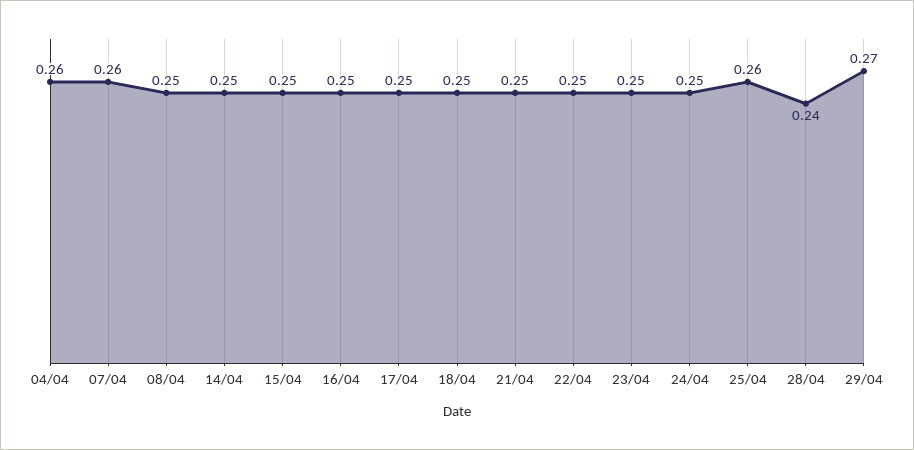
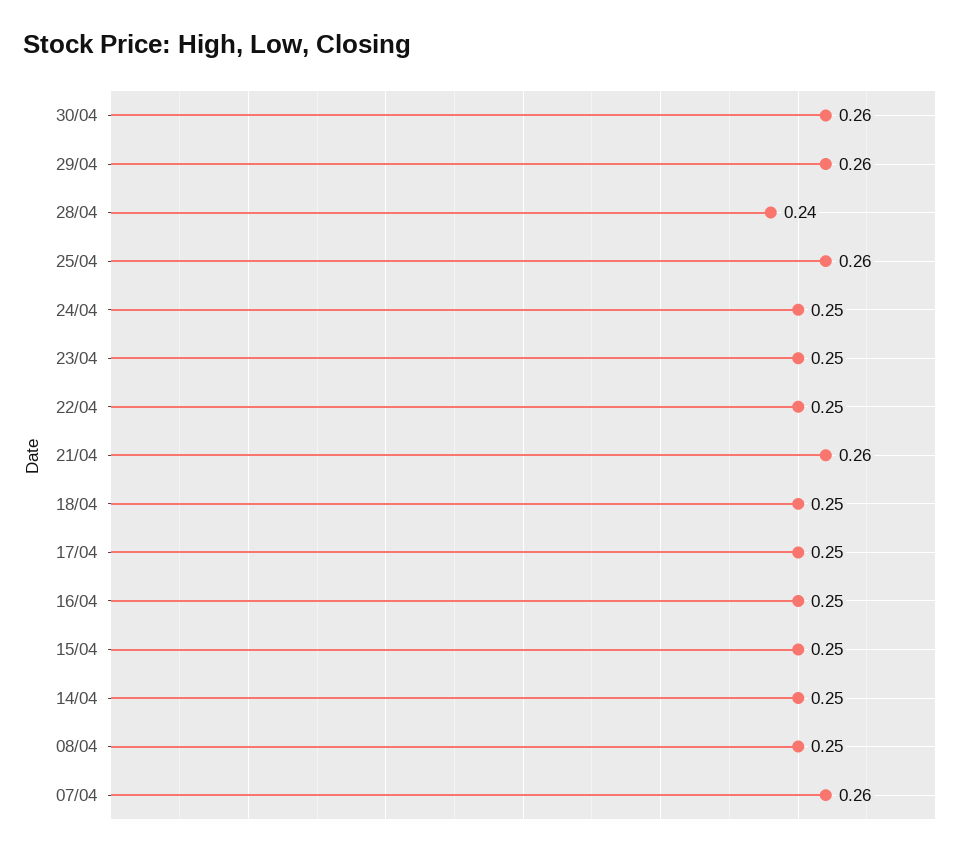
04/04: 0.26 -> none
21/04: 0.25 -> 0.26
29/04: 0.27 -> 0.26
30/04: none -> 0.26

